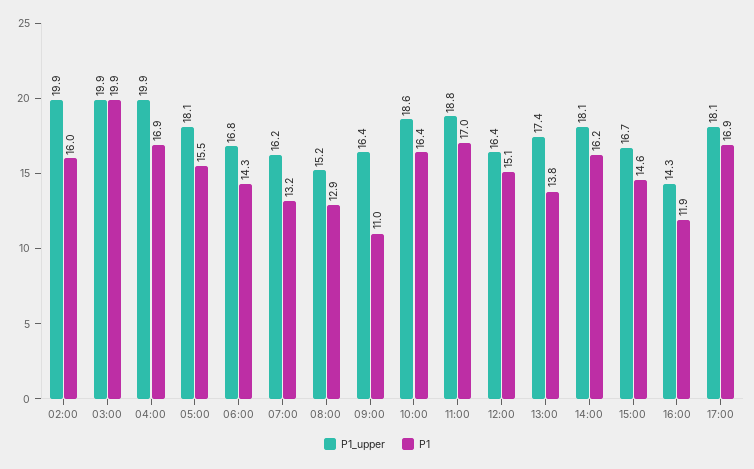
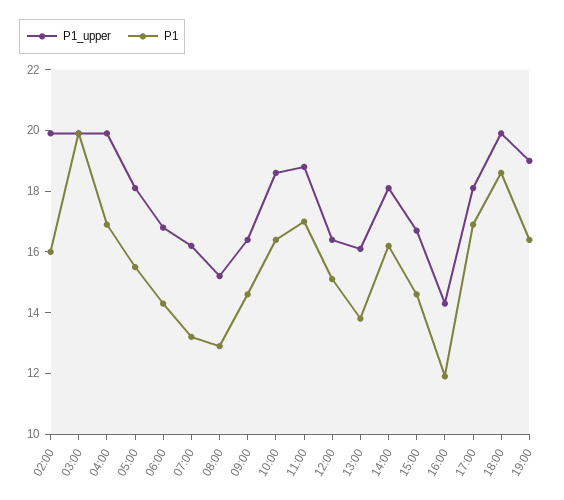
P1, 09:00: 11 -> 14.5
P1_upper, 13:00: 17.4 -> 16
P1_upper, 18:00: none -> 20
P1, 18:00: none -> 18.5
P1_upper, 19:00: none -> 19
P1, 19:00: none -> 16.5

